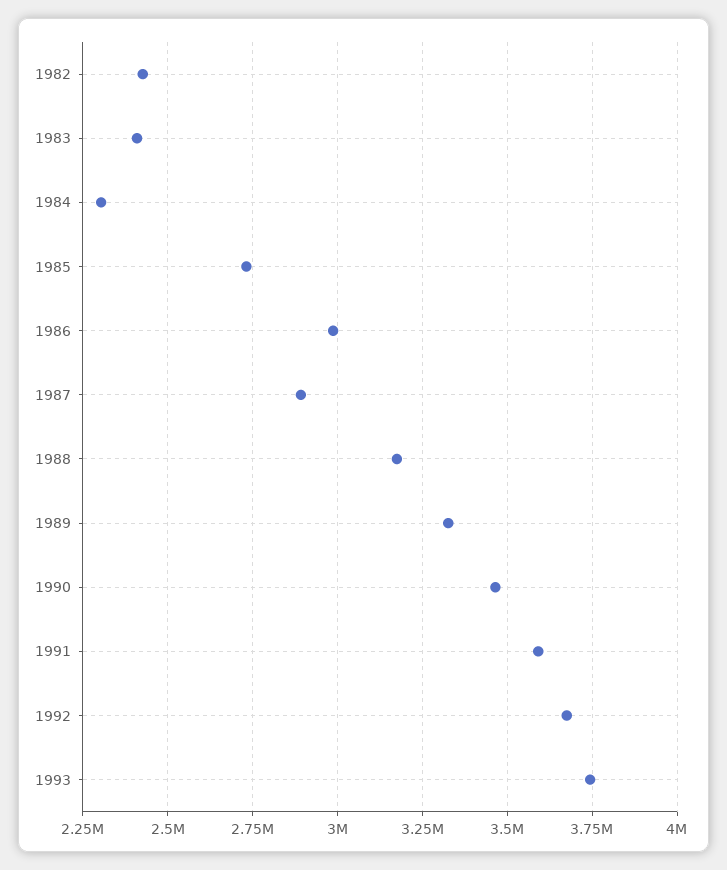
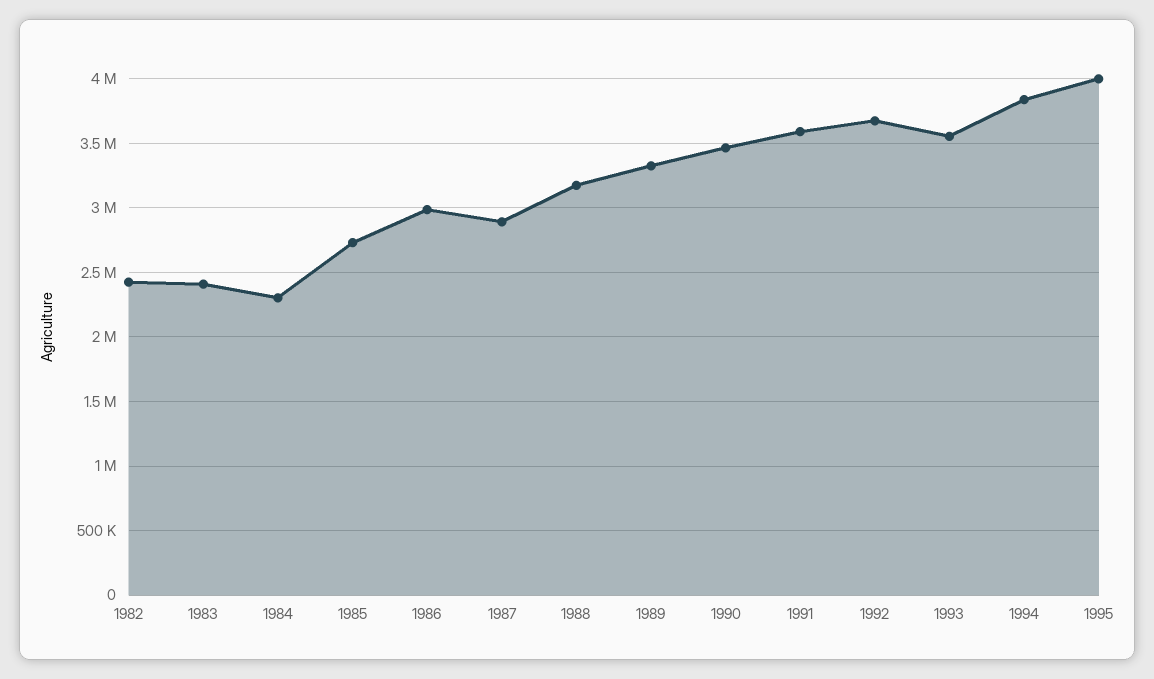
1993: 3750000 -> 3550000
1994: none -> 3850000
1995: none -> 4000000

